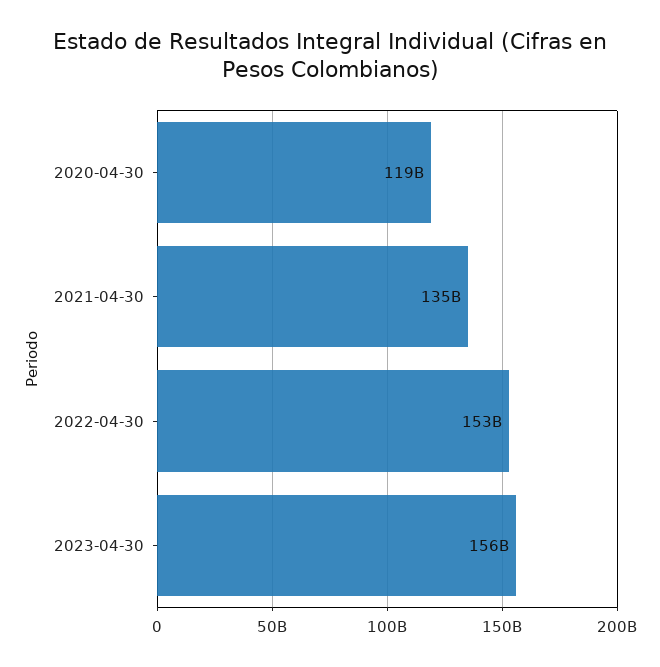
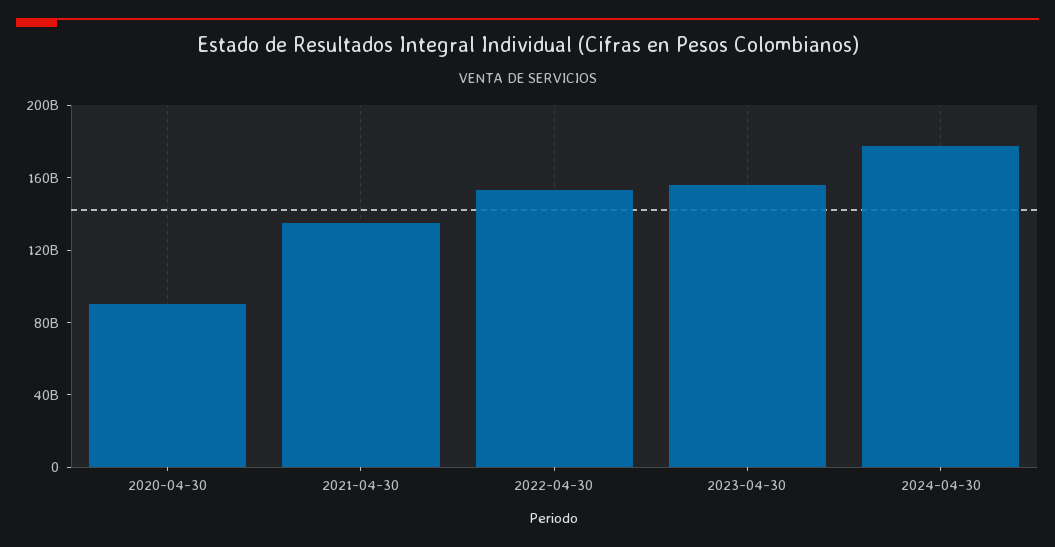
2020-04-30: 119000000000 -> 90000000000
2024-04-30: none -> 180000000000

